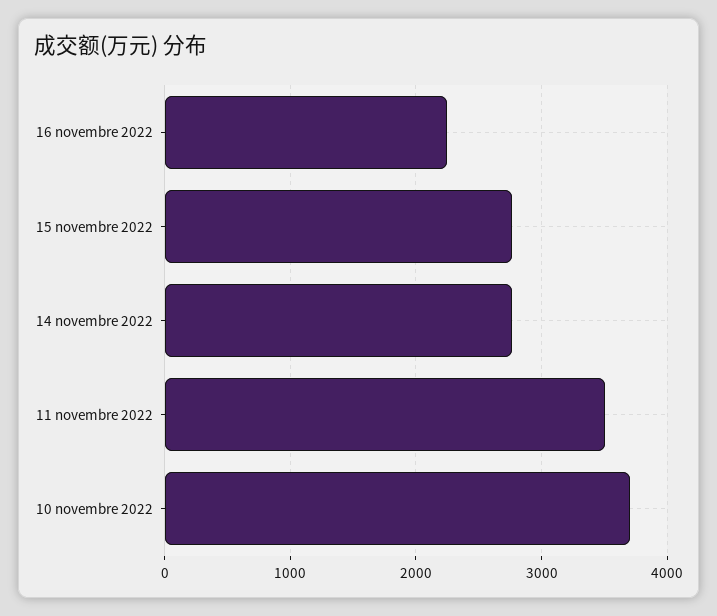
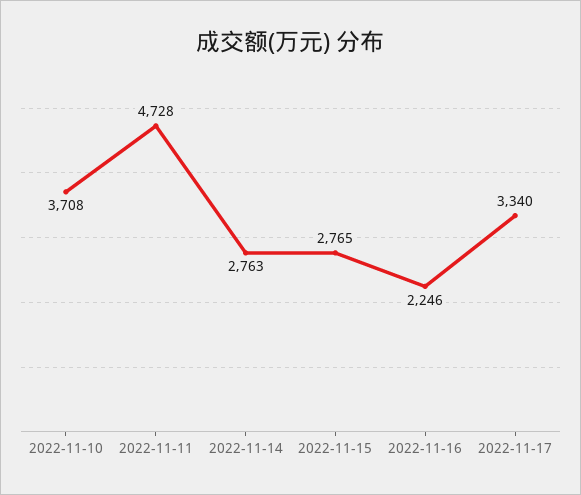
11 novembre 2022: 3500 -> 4728
2022-11-17: none -> 3340

